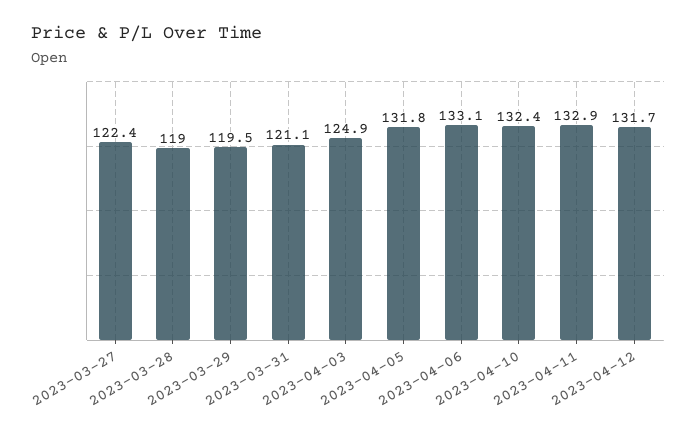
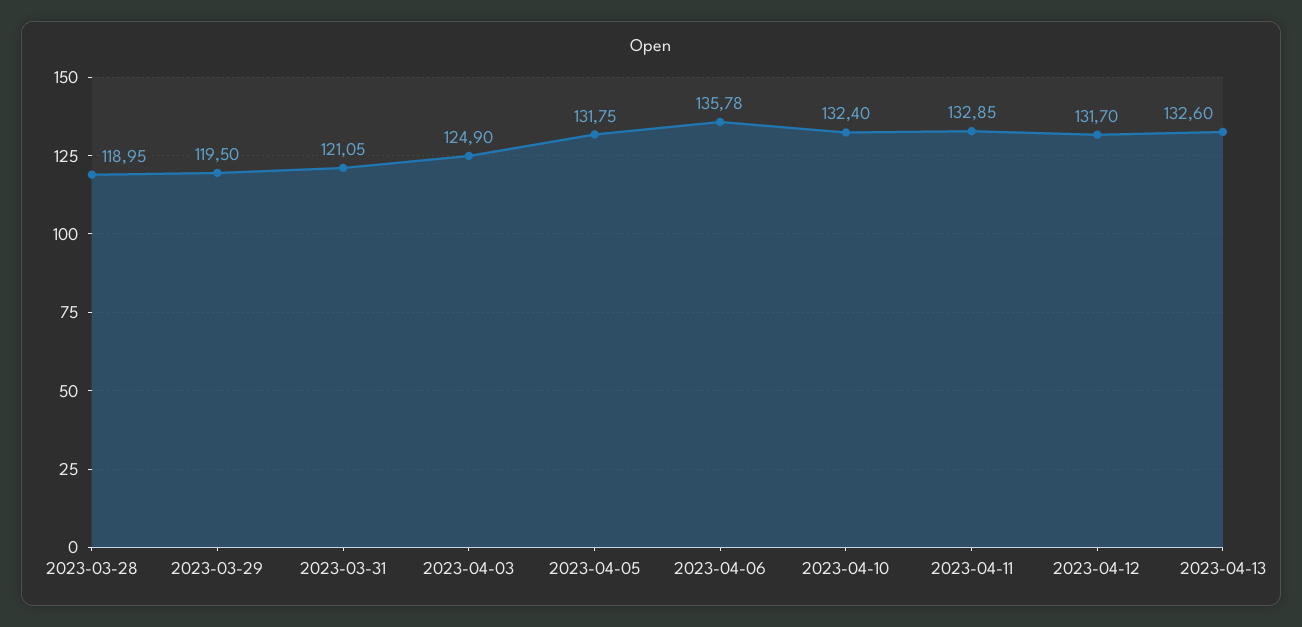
2023-03-27: 122.4 -> none
2023-04-06: 133.1 -> 135.78
2023-04-13: none -> 132.6

